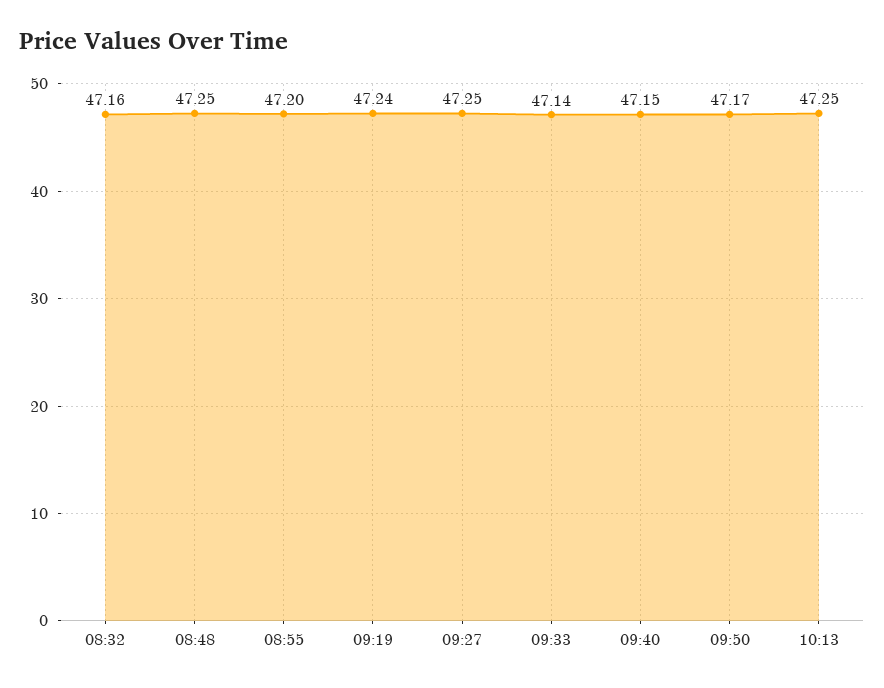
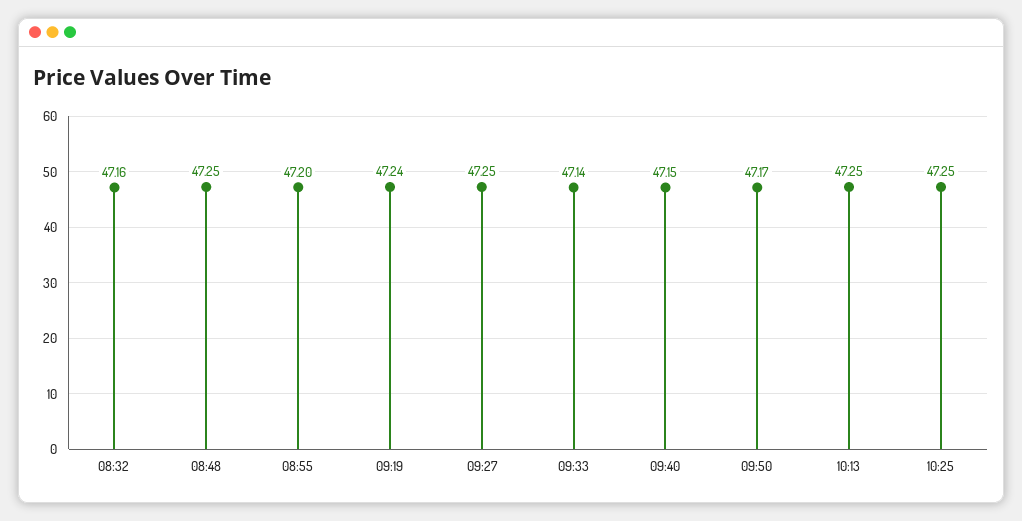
10:25: none -> 47.25

